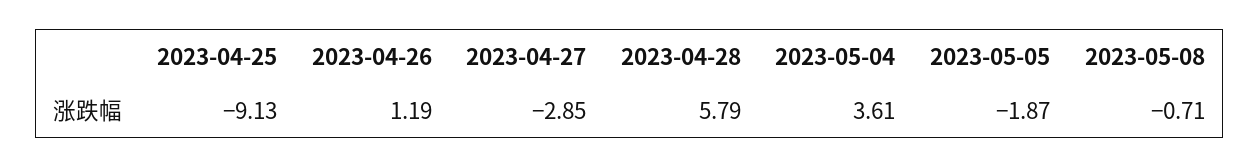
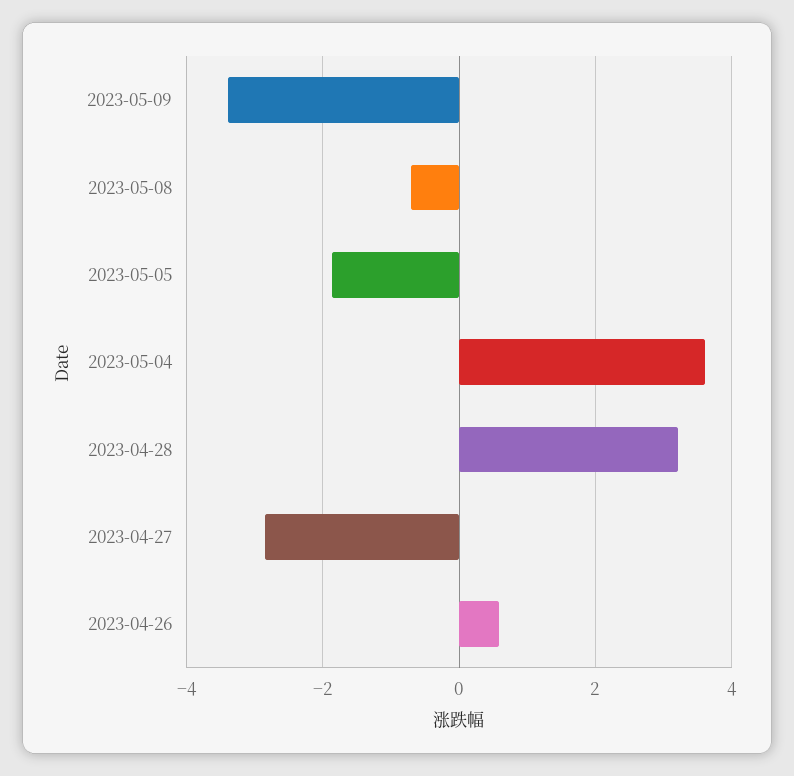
2023-04-25: -9.13 -> none
2023-04-26: 1.19 -> 0.6
2023-04-28: 5.79 -> 3.2
2023-05-09: none -> -3.4

